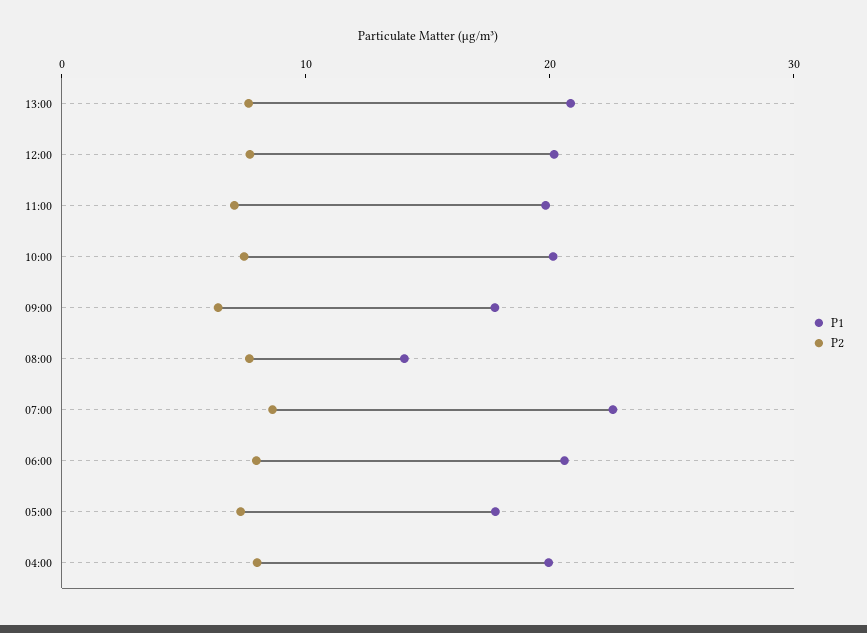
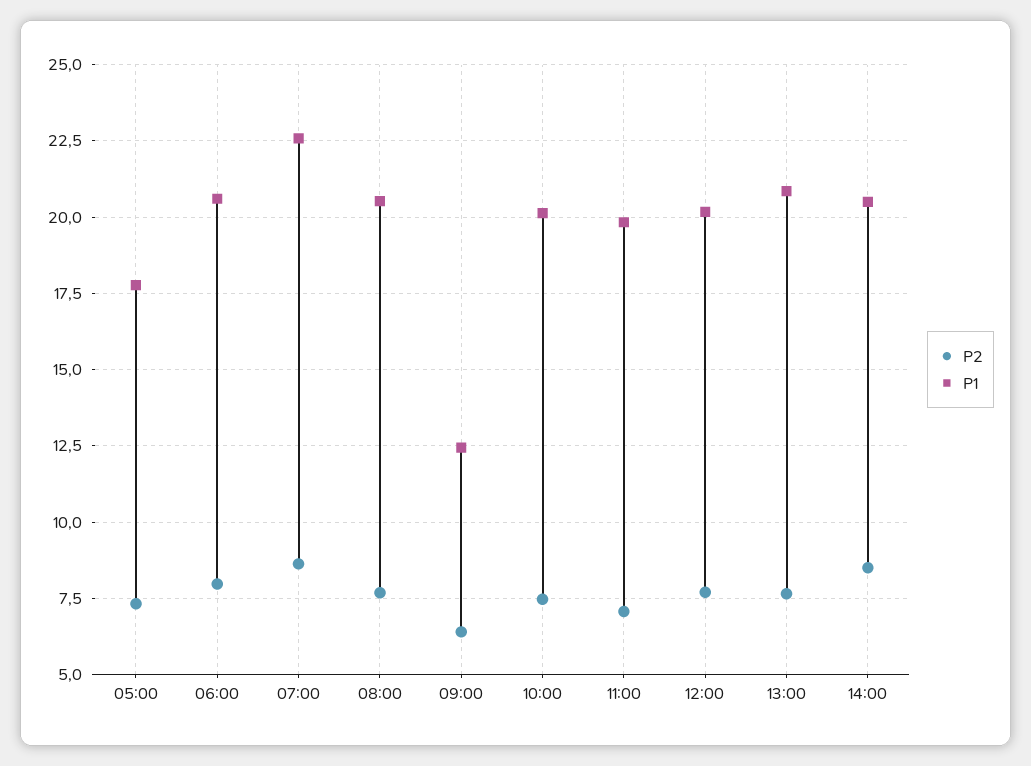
P1, 09:00: 18 -> 12.5
P1, 08:00: 14 -> 20.5
P1, 04:00: 20 -> none
P2, 04:00: 8 -> none
P2, 14:00: none -> 8.5
P1, 14:00: none -> 20.5

